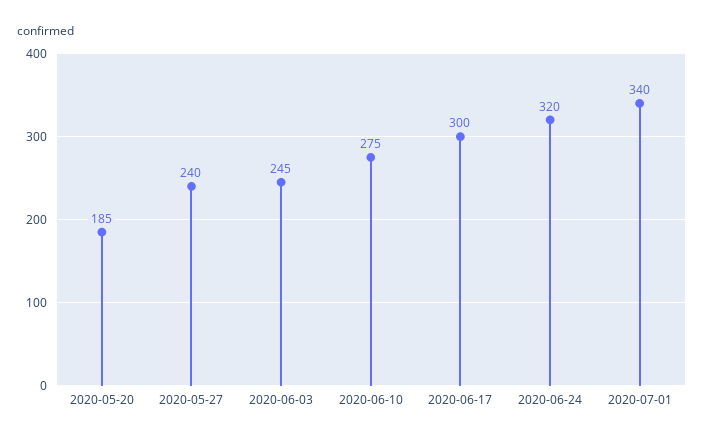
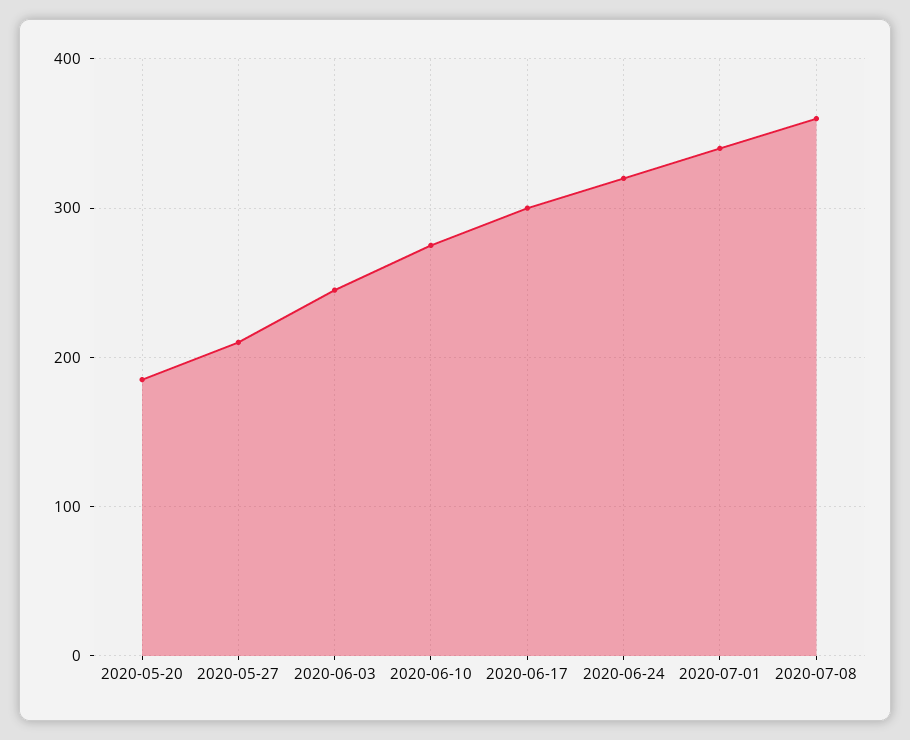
2020-05-27: 240 -> 210
2020-07-08: none -> 360

